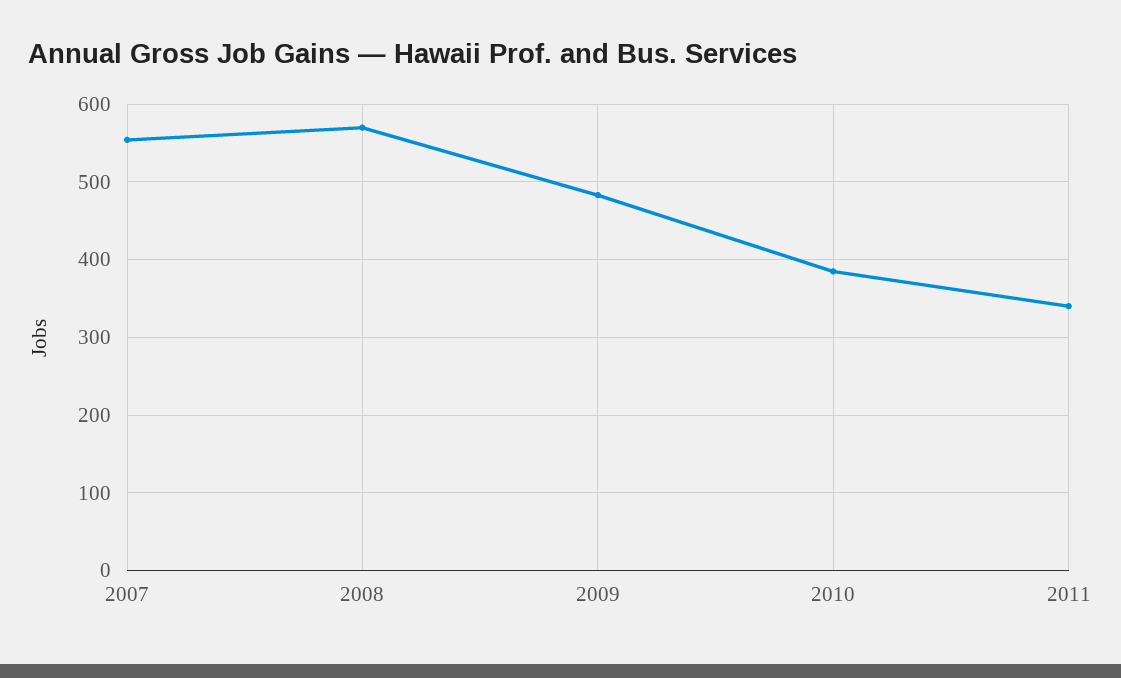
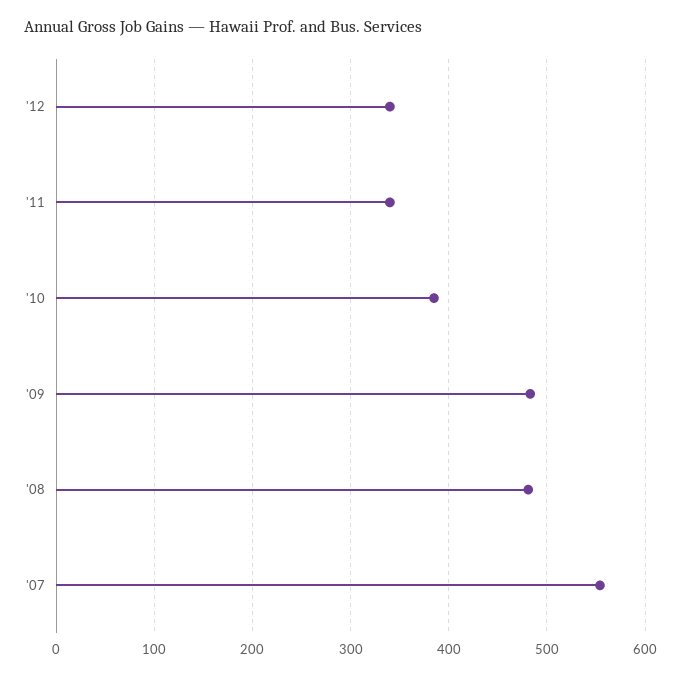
2008: 570 -> 480
'12: none -> 340

